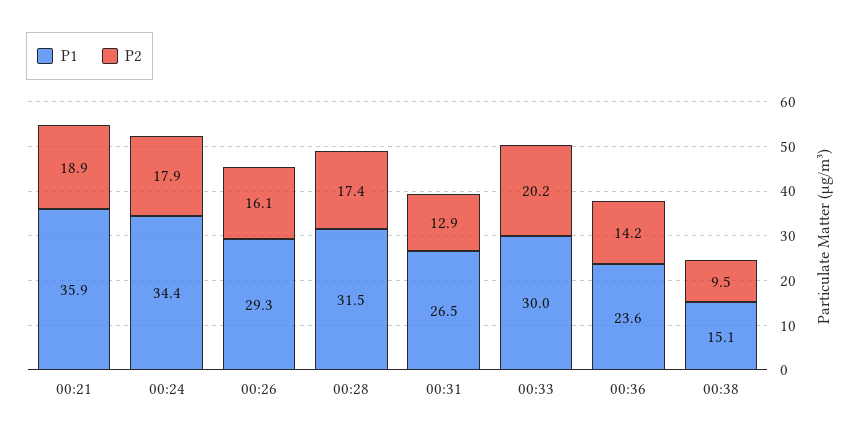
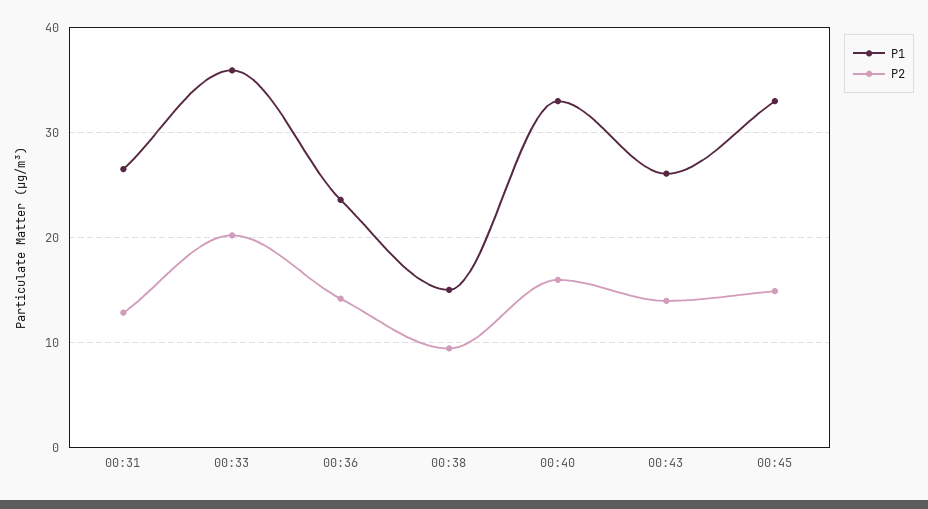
P1, 00:21: 35.9 -> none
P2, 00:21: 18.9 -> none
P1, 00:24: 34.4 -> none
P2, 00:24: 17.9 -> none
P1, 00:26: 29.3 -> none
P2, 00:26: 16.1 -> none
P1, 00:28: 31.5 -> none
P2, 00:28: 17.4 -> none
P1, 00:33: 30 -> 36
P1, 00:40: none -> 33
P2, 00:40: none -> 16
P1, 00:43: none -> 26
P2, 00:43: none -> 14
P1, 00:45: none -> 33
P2, 00:45: none -> 15

